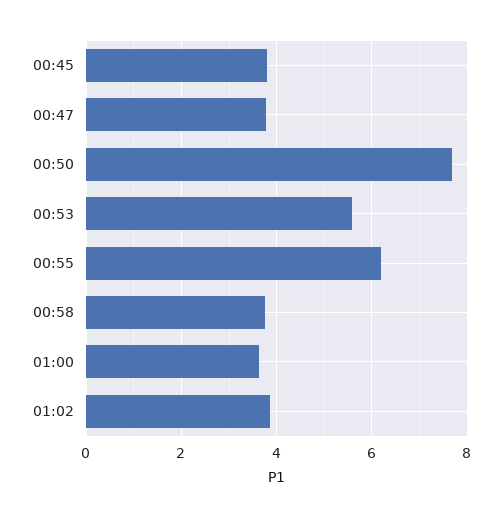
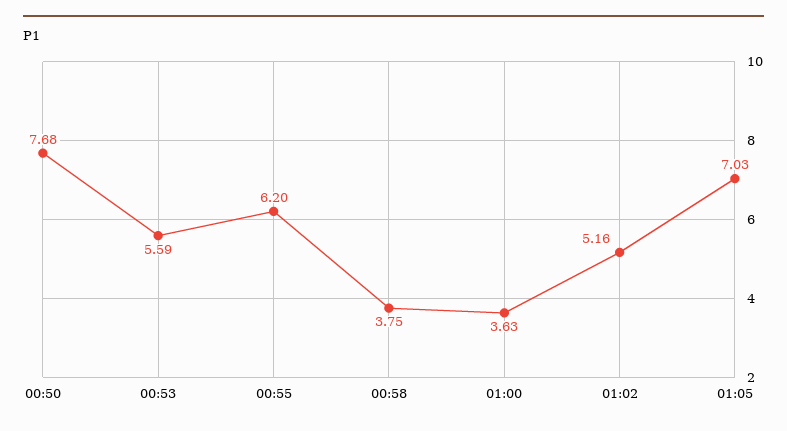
00:45: 3.8 -> none
00:47: 3.8 -> none
01:02: 3.8 -> 5.16
01:05: none -> 7.03

